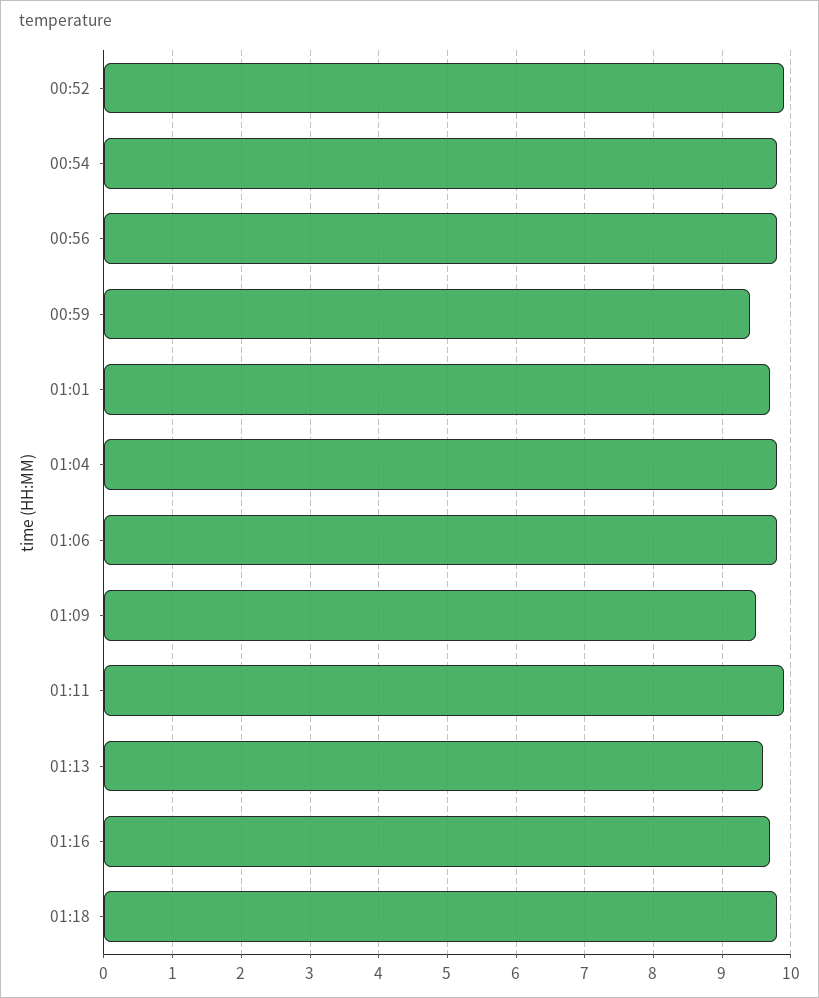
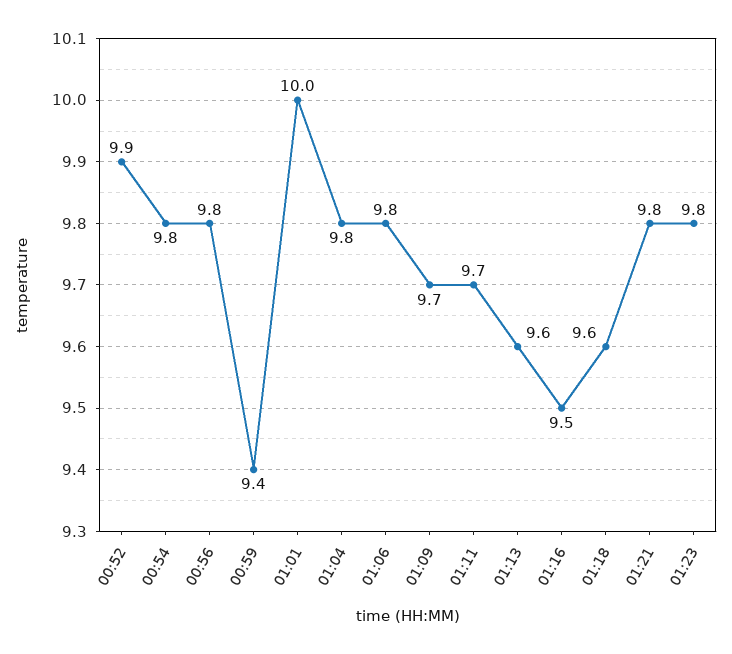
01:01: 9.7 -> 10
01:09: 9.5 -> 9.7
01:11: 9.9 -> 9.7
01:16: 9.7 -> 9.5
01:18: 9.8 -> 9.6
01:21: none -> 9.8
01:23: none -> 9.8

